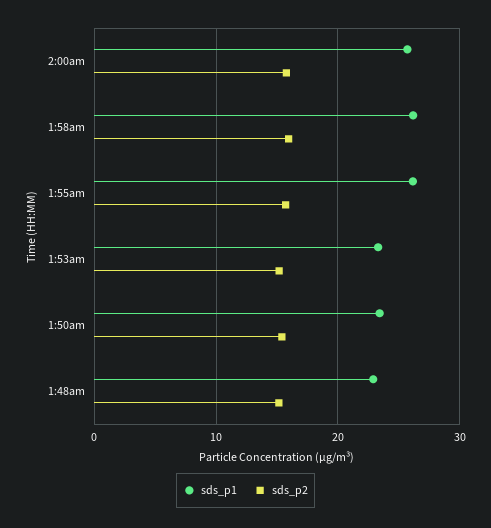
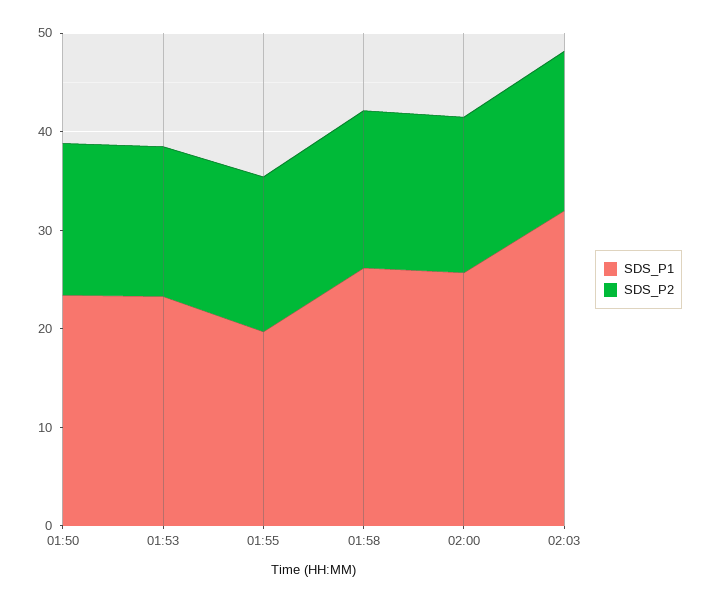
sds_p1, 1:55am: 26 -> 20
sds_p1, 1:48am: 23 -> none
sds_p2, 1:48am: 15 -> none
sds_p1, 02:03: none -> 32
sds_p2, 02:03: none -> 16

